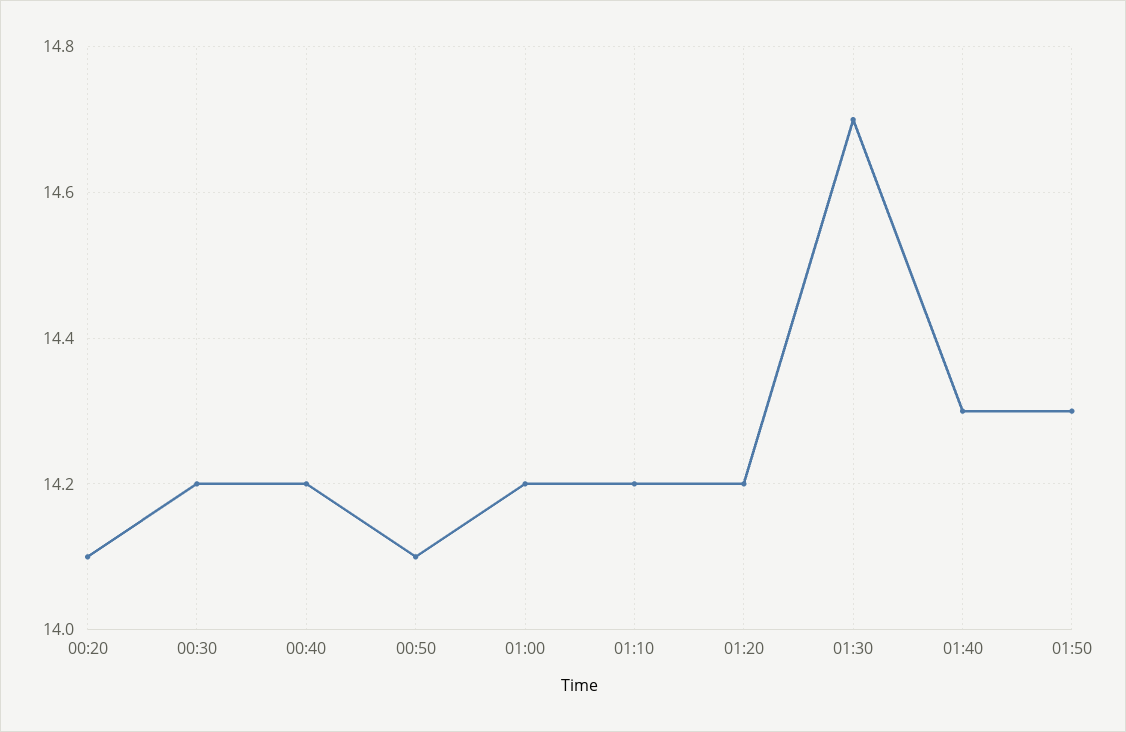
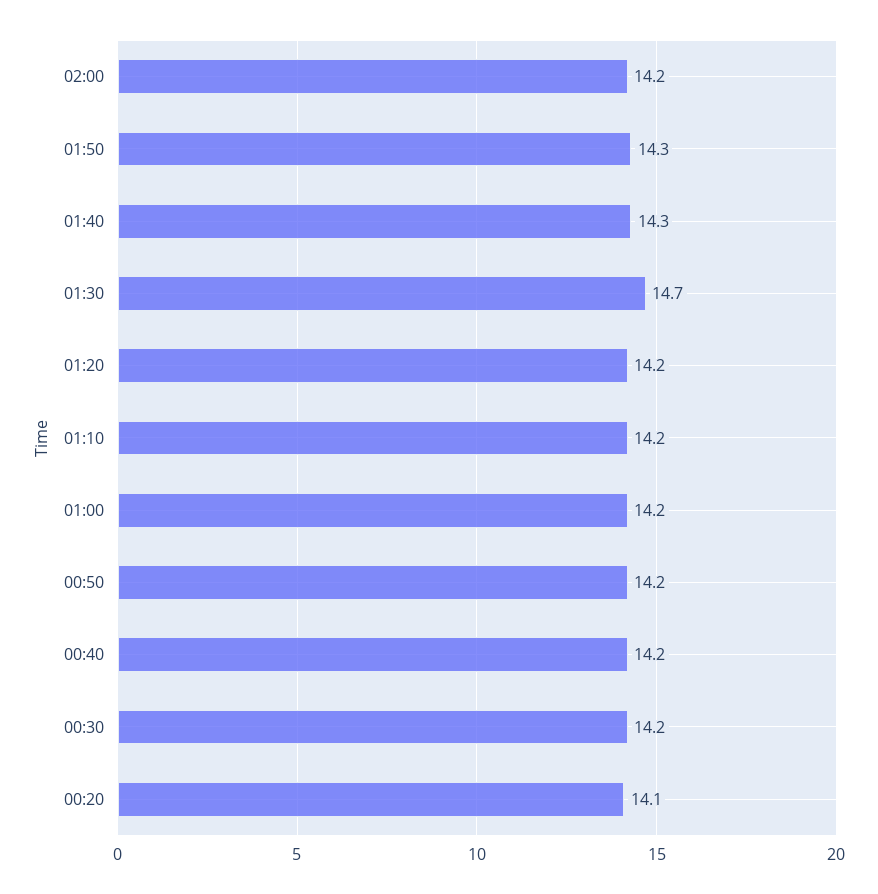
00:50: 14.1 -> 14.2
02:00: none -> 14.2

